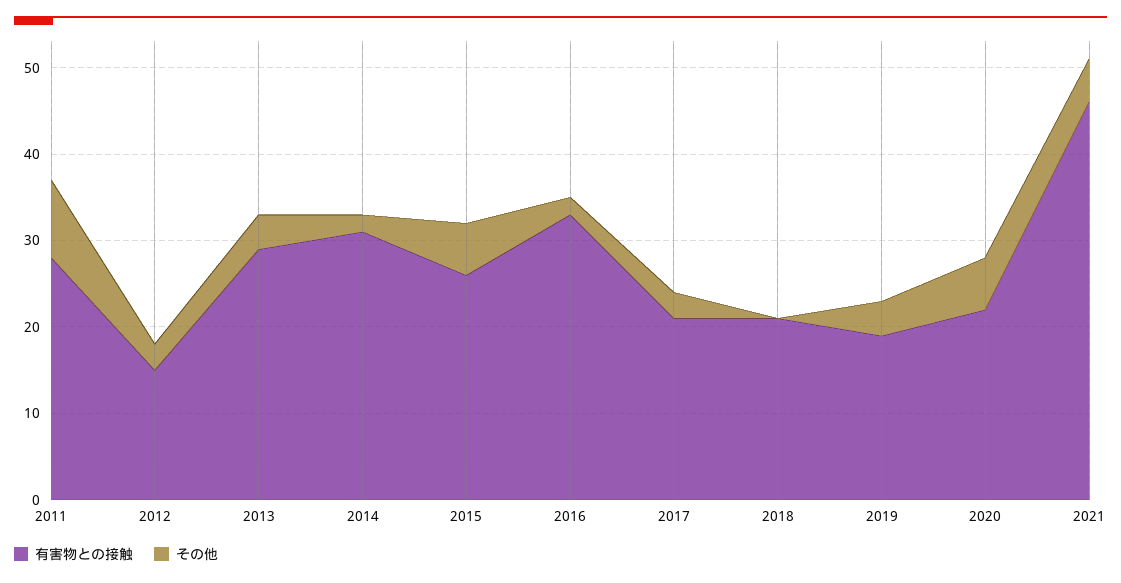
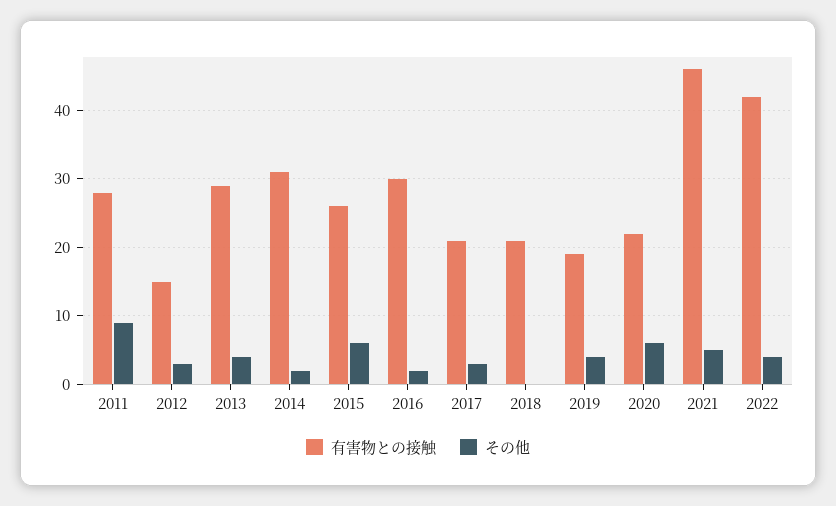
有害物との接触, 2016: 33 -> 30
有害物との接触, 2022: none -> 42
その他, 2022: none -> 4

